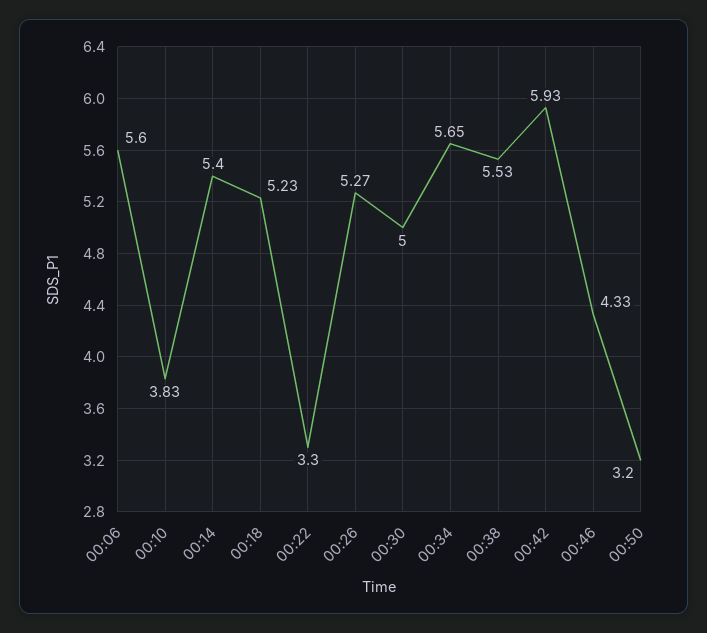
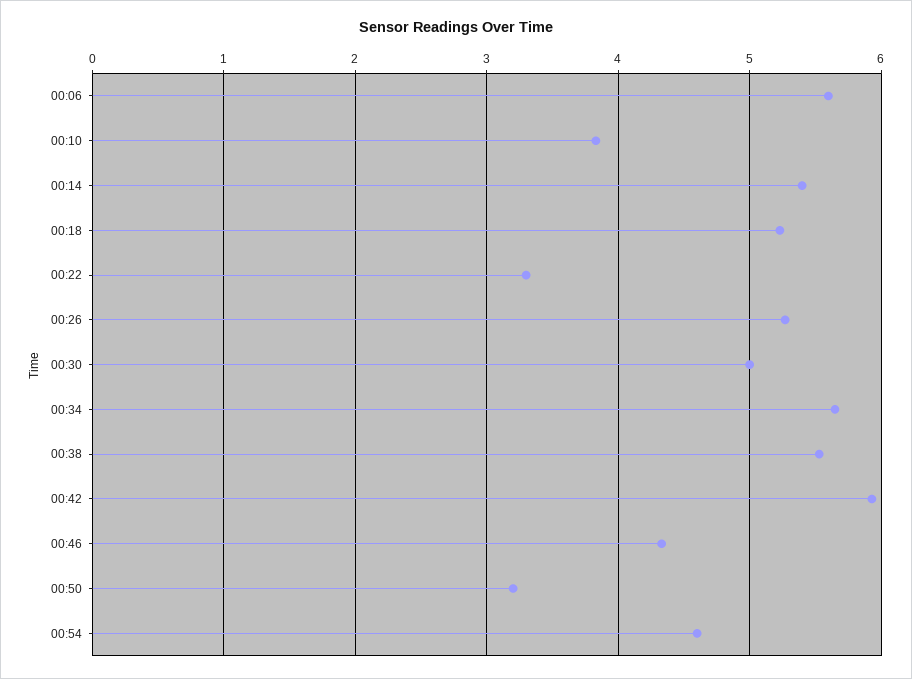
00:54: none -> 4.6

